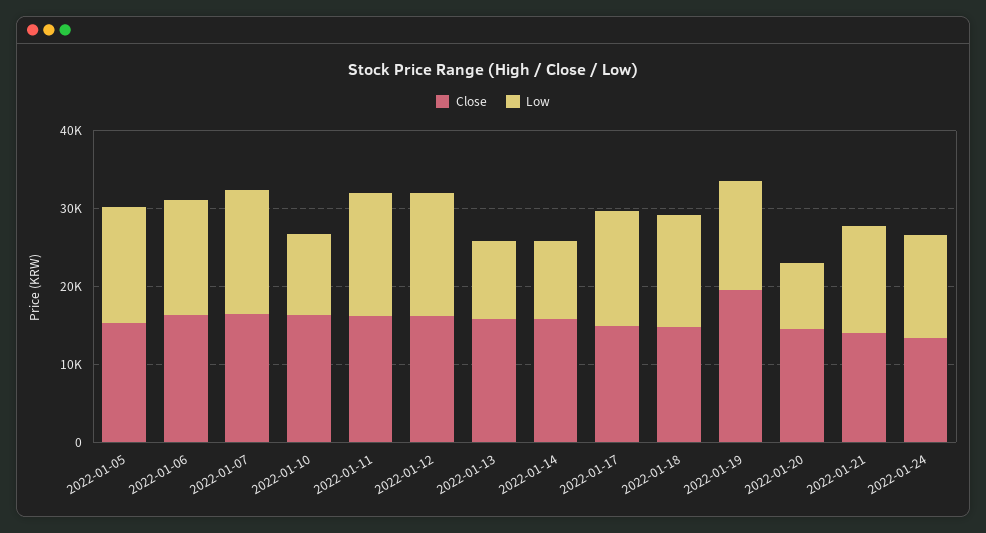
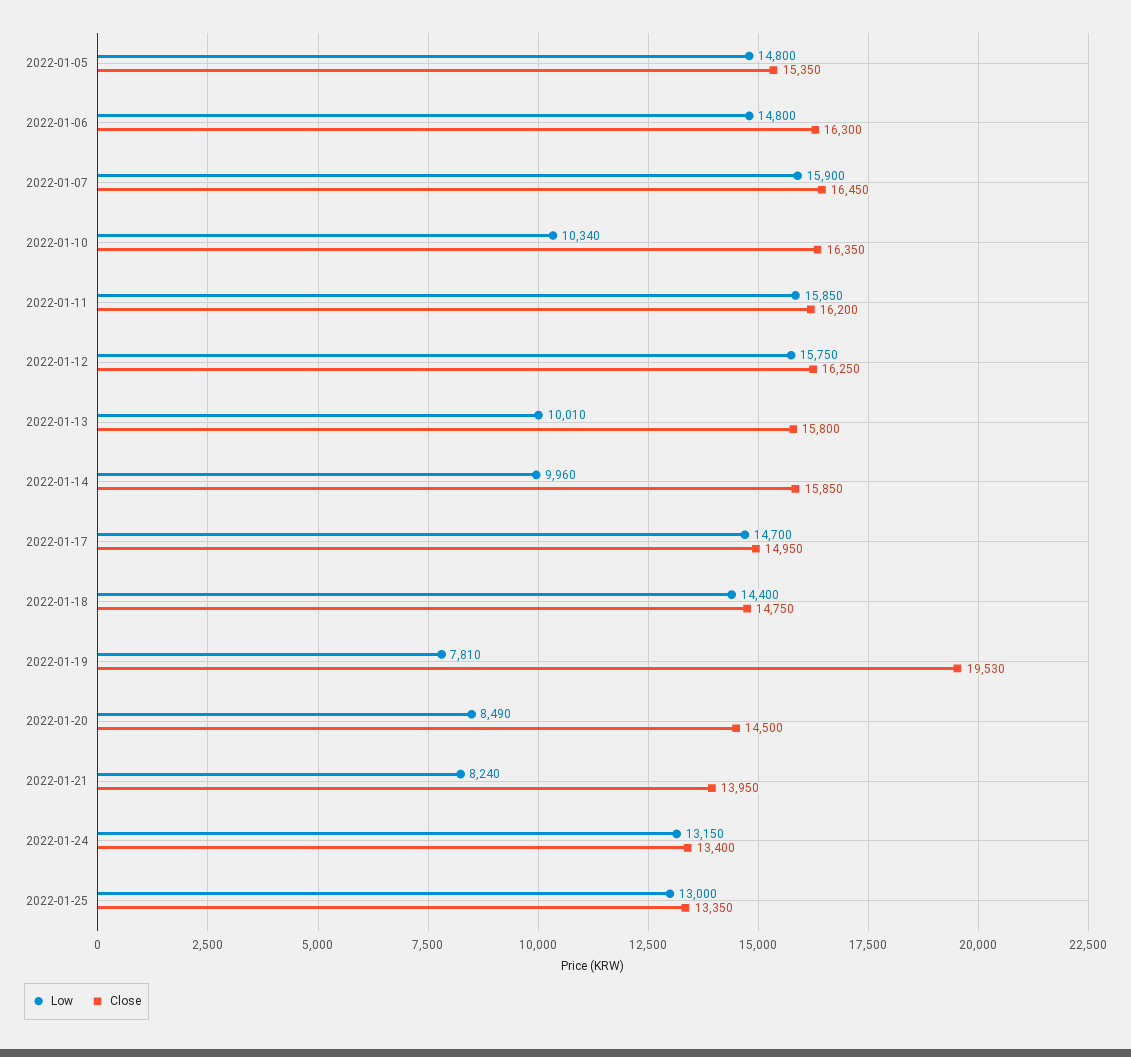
Low, 2022-01-19: 14000 -> 7810
Low, 2022-01-21: 14000 -> 8240
Low, 2022-01-25: none -> 13000
Close, 2022-01-25: none -> 13350

